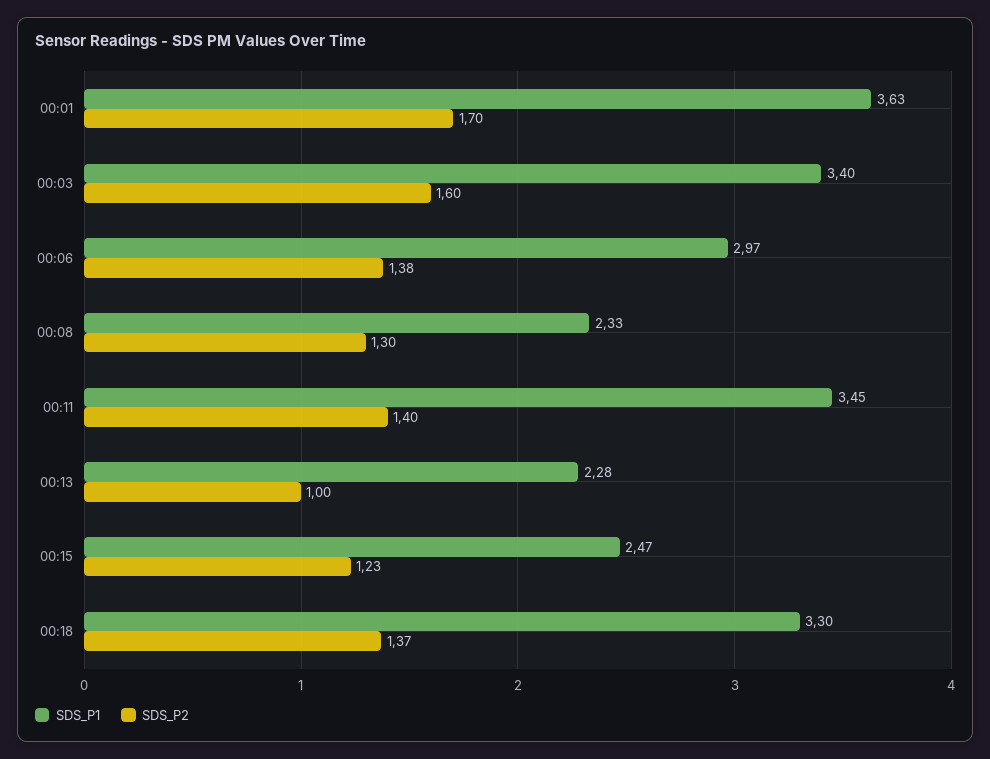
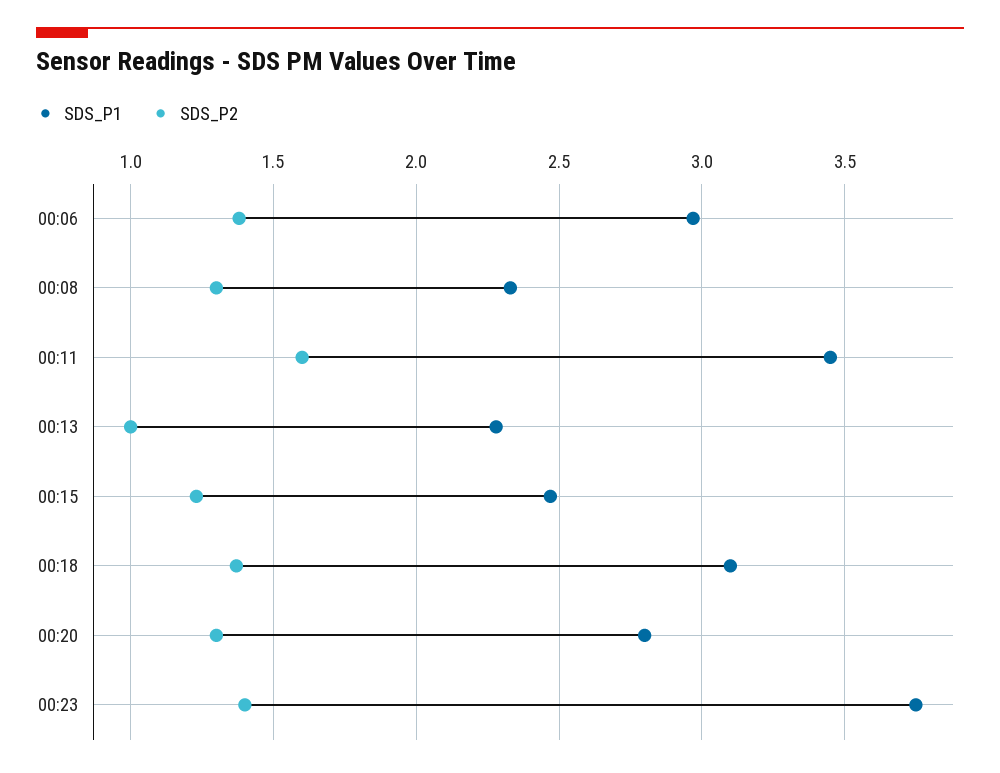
SDS_P1, 00:01: 3.63 -> none
SDS_P2, 00:01: 1.7 -> none
SDS_P1, 00:03: 3.4 -> none
SDS_P2, 00:03: 1.6 -> none
SDS_P2, 00:11: 1.4 -> 1.6
SDS_P1, 00:18: 3.3 -> 3.1
SDS_P1, 00:20: none -> 2.8
SDS_P2, 00:20: none -> 1.3
SDS_P1, 00:23: none -> 3.75
SDS_P2, 00:23: none -> 1.4

